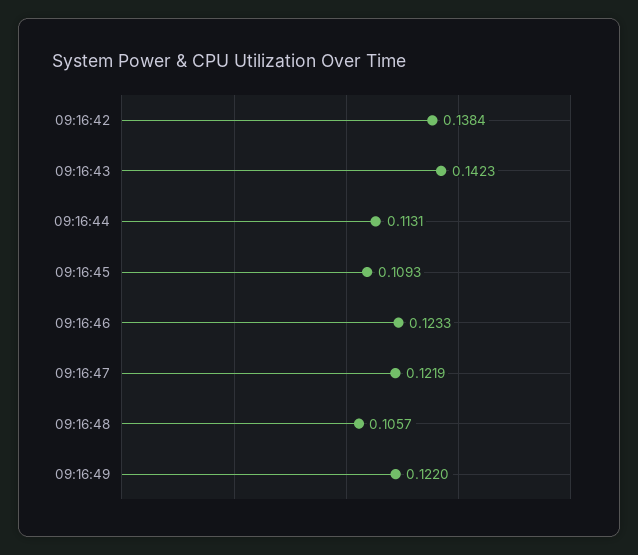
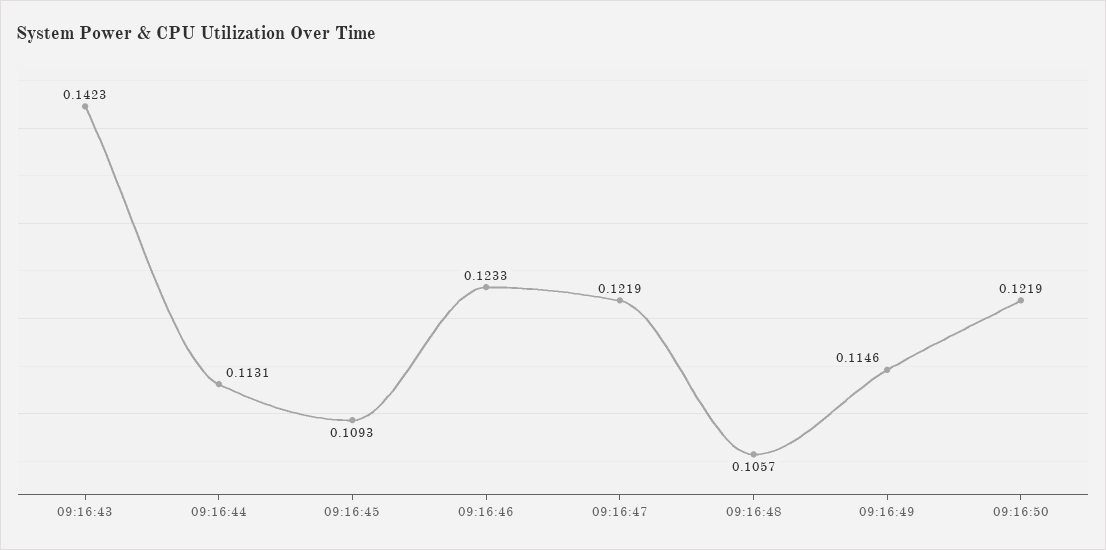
09:16:42: 0.1384 -> none
09:16:49: 0.122 -> 0.1146
09:16:50: none -> 0.1219

